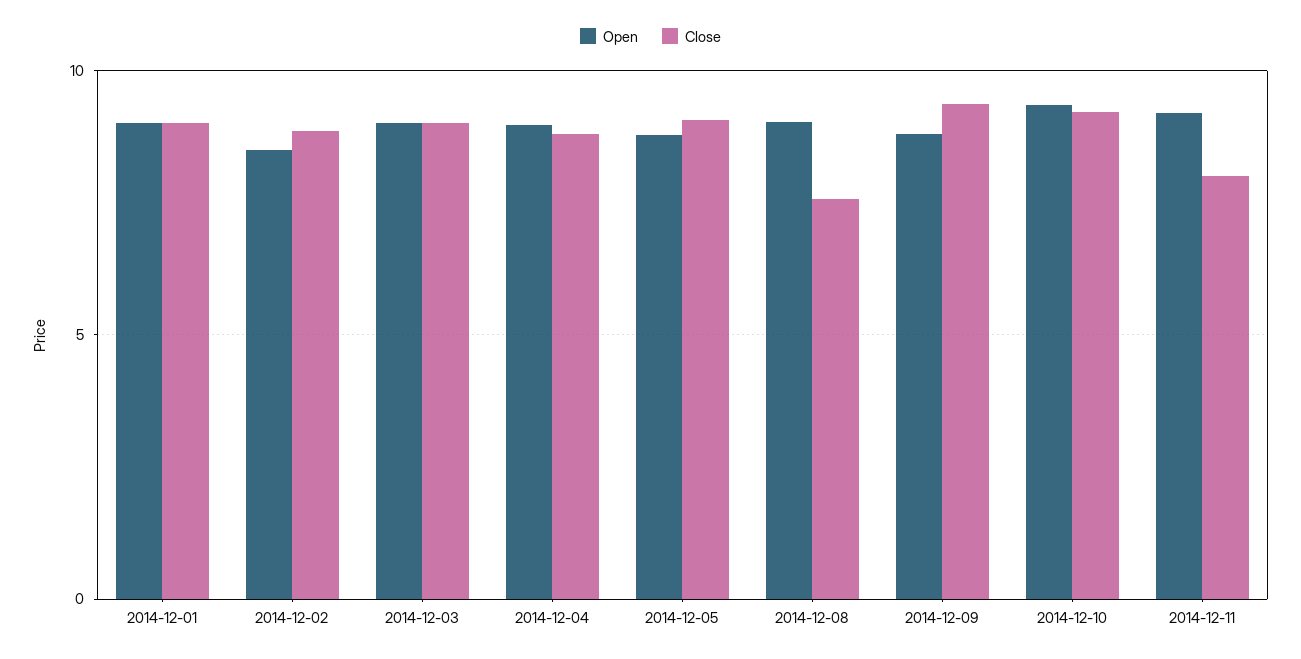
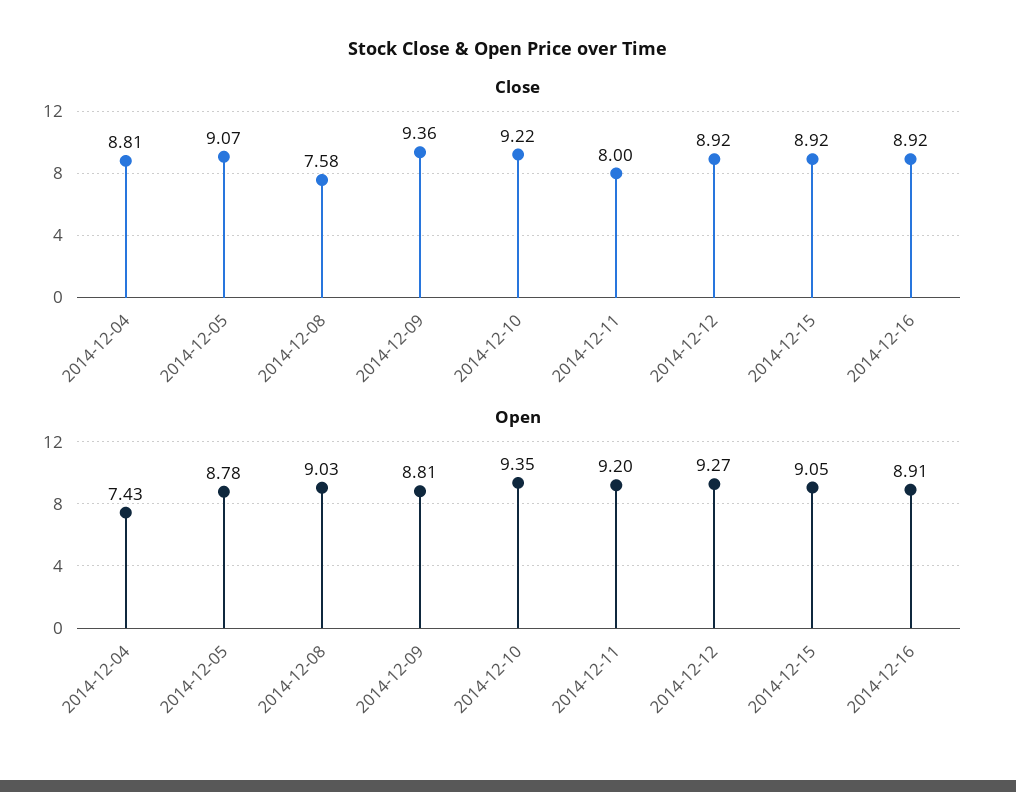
Open, 2014-12-01: 9 -> none
Close, 2014-12-01: 9 -> none
Open, 2014-12-02: 8.5 -> none
Close, 2014-12-02: 9 -> none
Open, 2014-12-03: 9 -> none
Close, 2014-12-03: 9 -> none
Open, 2014-12-04: 9 -> 7.43
Close, 2014-12-12: none -> 8.92
Close, 2014-12-15: none -> 8.92
Close, 2014-12-16: none -> 8.92
Open, 2014-12-12: none -> 9.27
Open, 2014-12-15: none -> 9.05
Open, 2014-12-16: none -> 8.91

